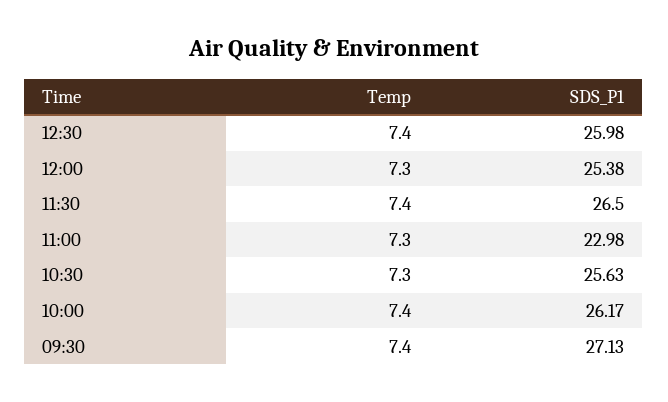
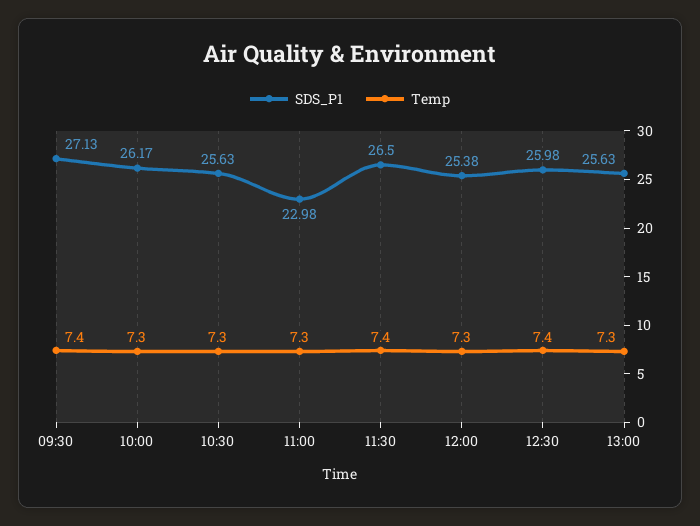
Temp, 10:00: 7.4 -> 7.3
SDS_P1, 13:00: none -> 25.63
Temp, 13:00: none -> 7.3

